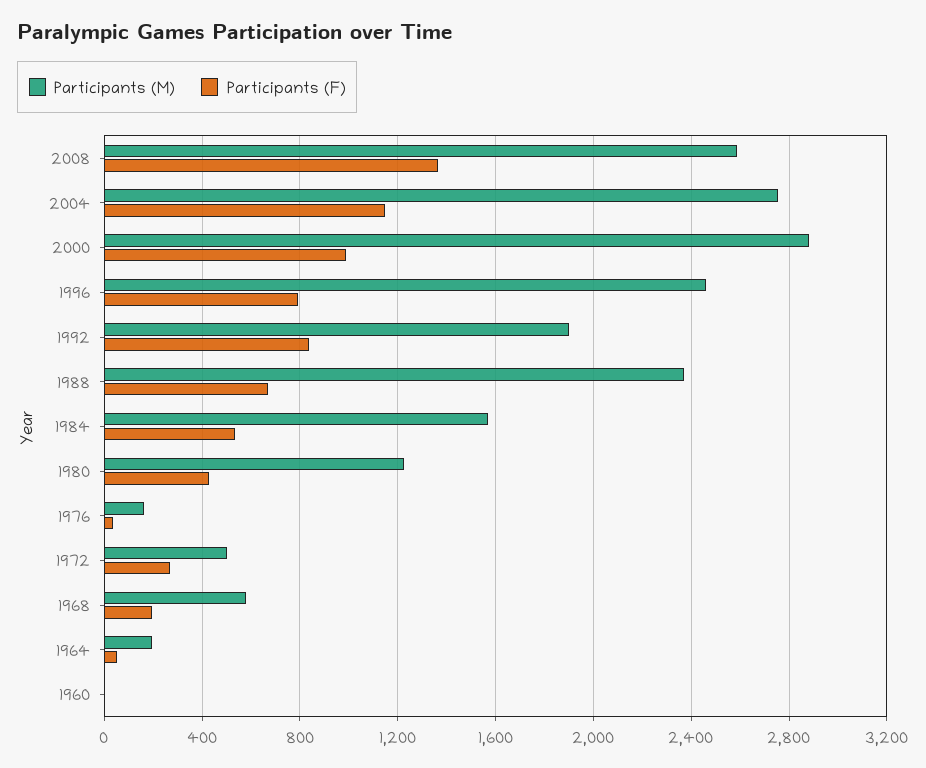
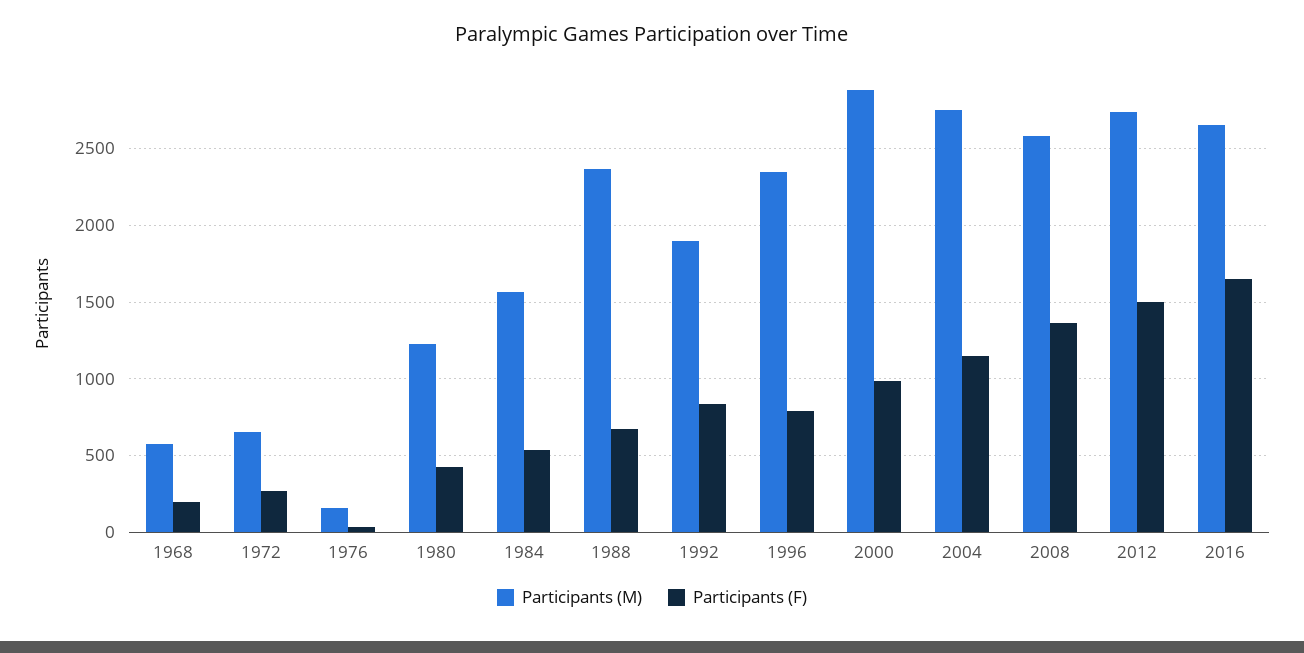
Participants (M), 1996: 2450 -> 2350
Participants (M), 1972: 500 -> 650
Participants (M), 1964: 200 -> none
Participants (F), 1964: 50 -> none
Participants (M), 1960: 0 -> none
Participants (F), 1960: 0 -> none
Participants (M), 2012: none -> 2750
Participants (F), 2012: none -> 1500
Participants (M), 2016: none -> 2650
Participants (F), 2016: none -> 1650

